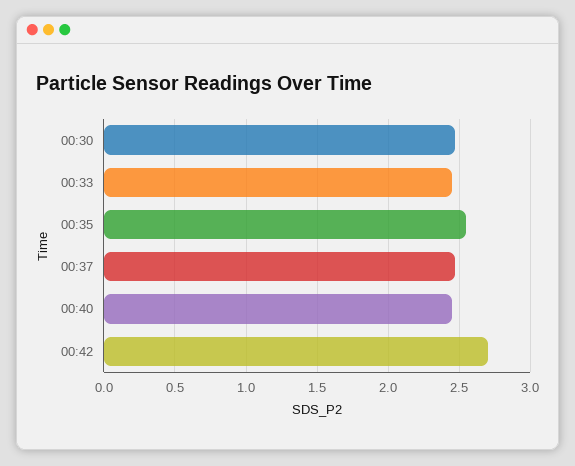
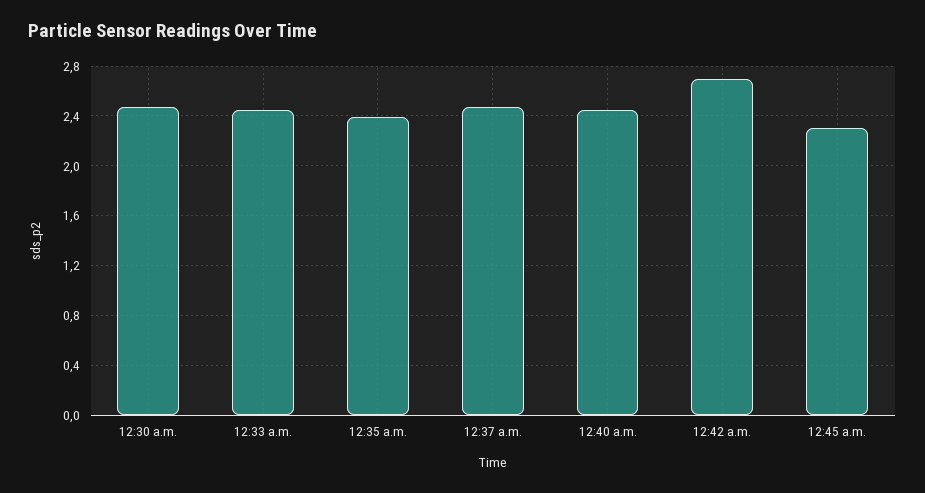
00:35: 2.55 -> 2.4
12:45 a.m.: none -> 2.3

